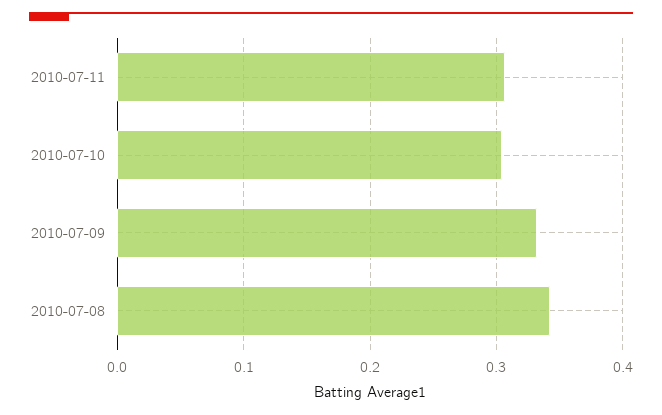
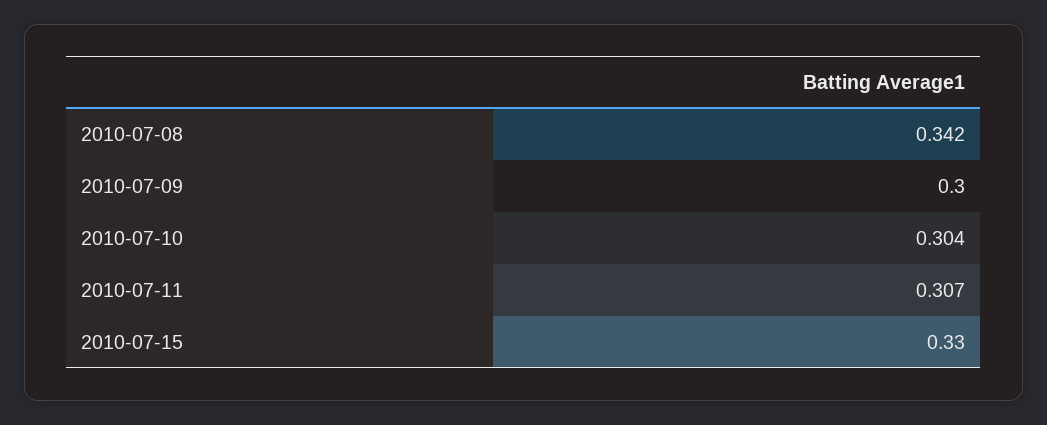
2010-07-09: 0.33 -> 0.3
2010-07-15: none -> 0.33

